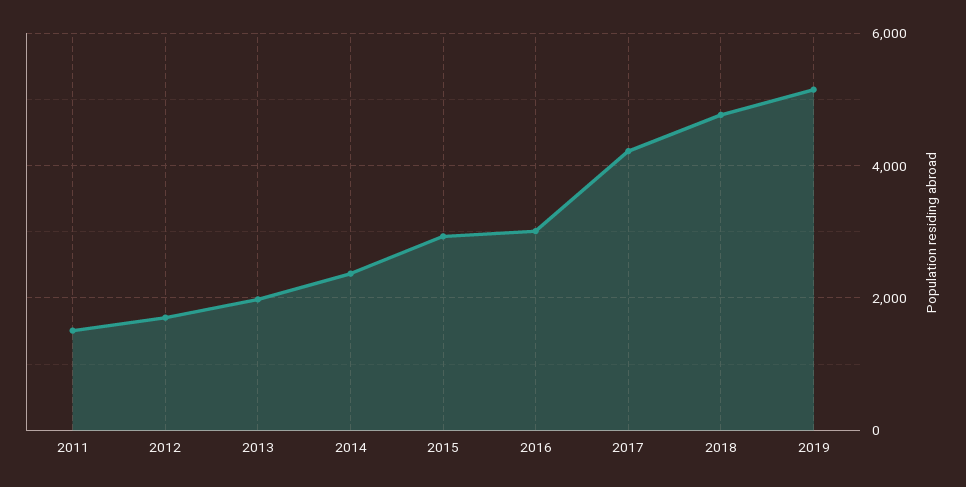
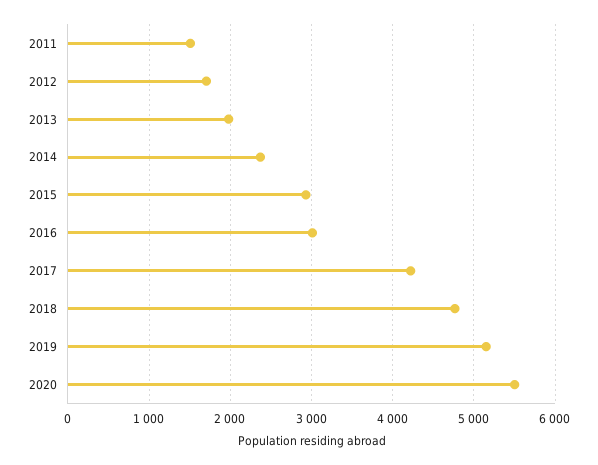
2020: none -> 5500

